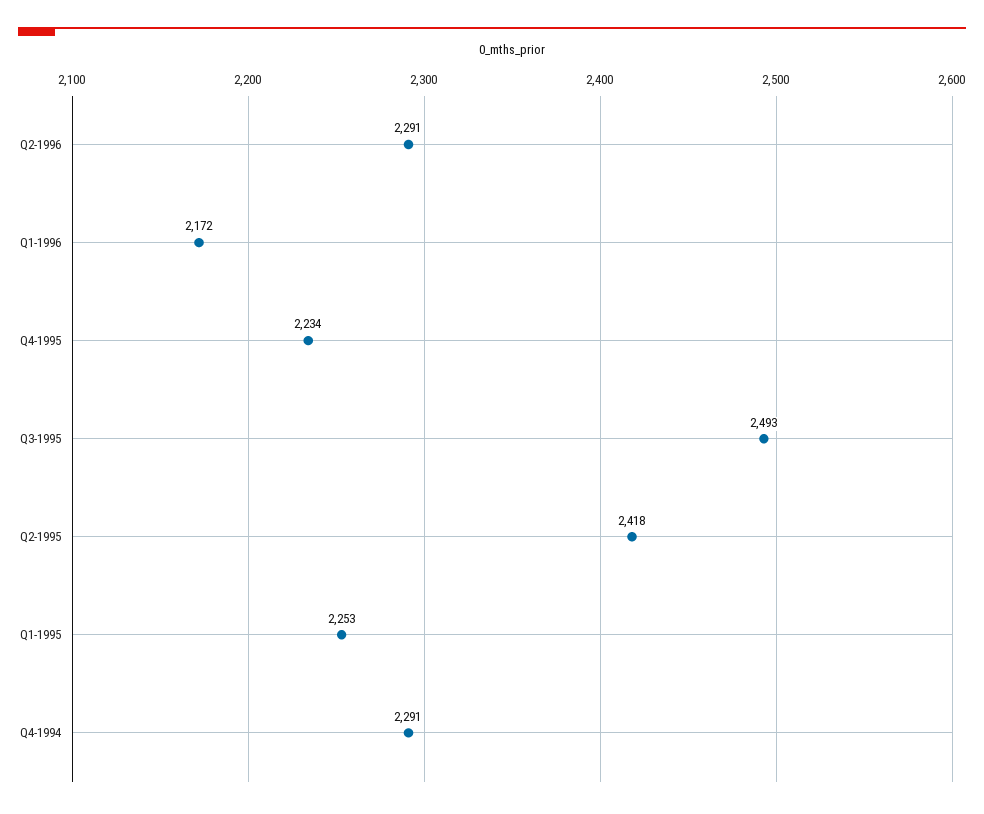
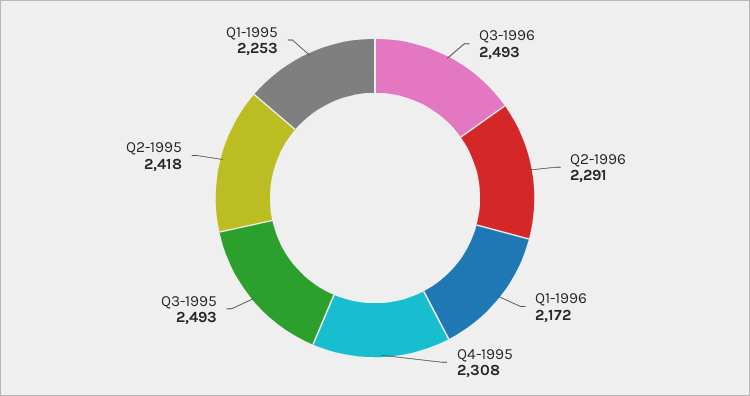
Q4-1995: 2234 -> 2308
Q4-1994: 2291 -> none
Q3-1996: none -> 2493

